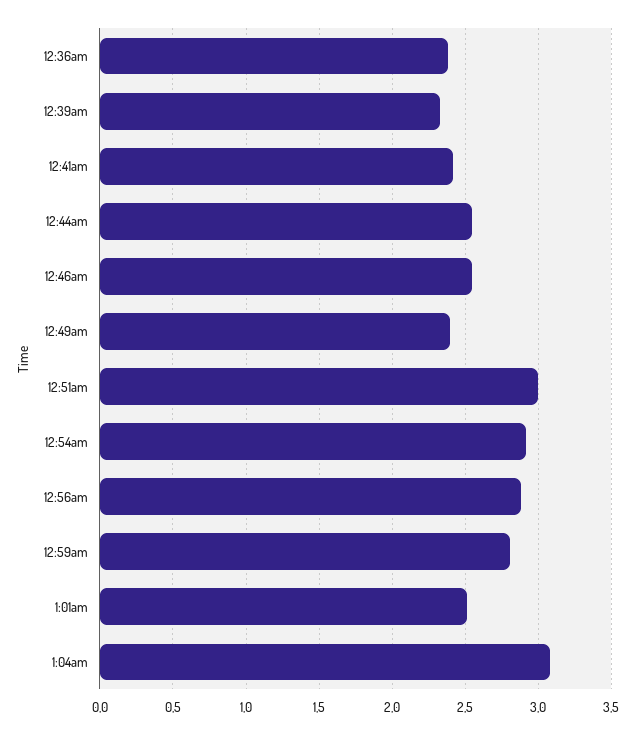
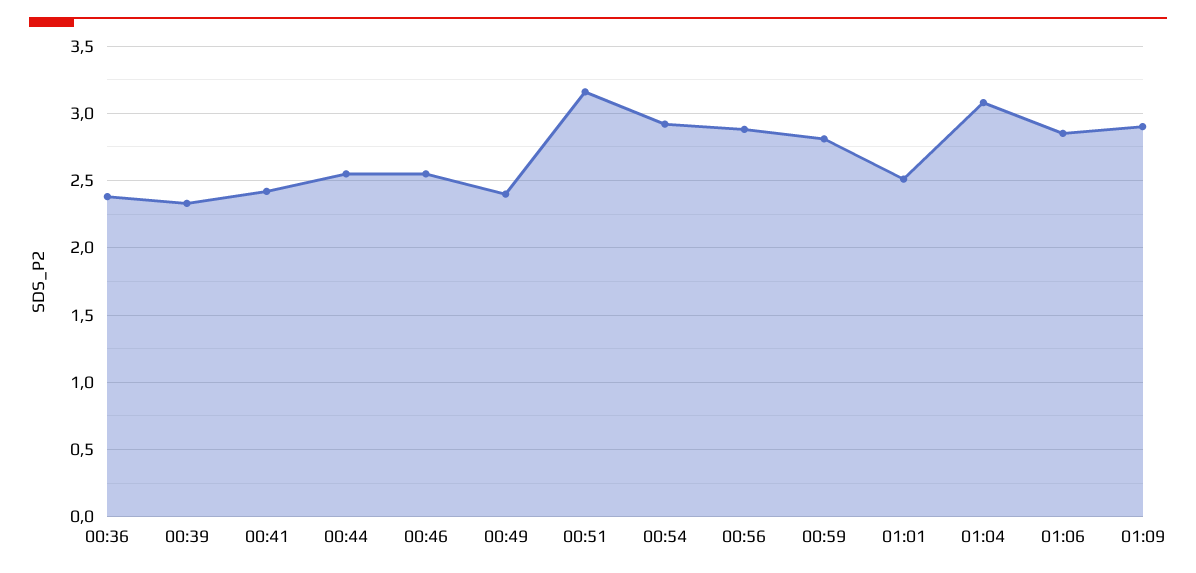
12:51am: 3 -> 3.15
01:06: none -> 2.85
01:09: none -> 2.9

